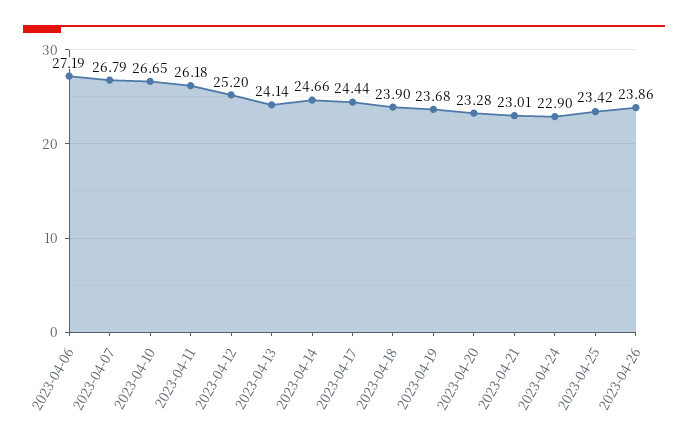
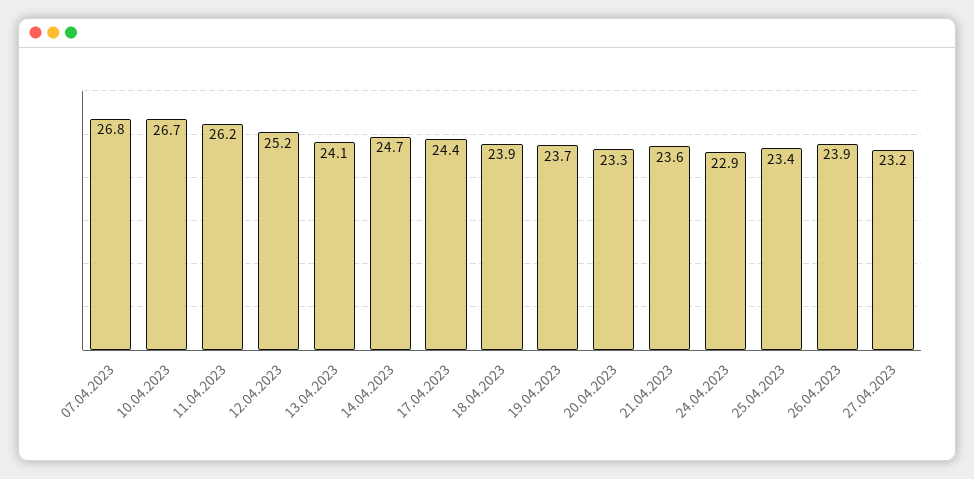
2023-04-06: 27.19 -> none
2023-04-21: 23.01 -> 23.6
27.04.2023: none -> 23.2

